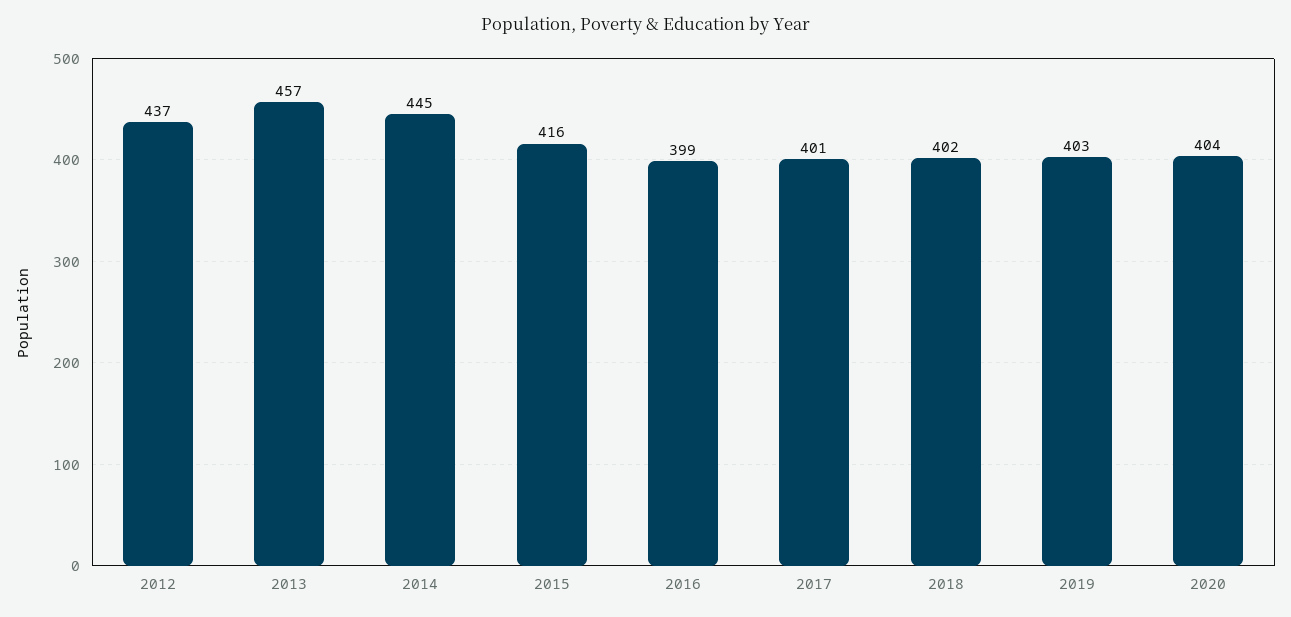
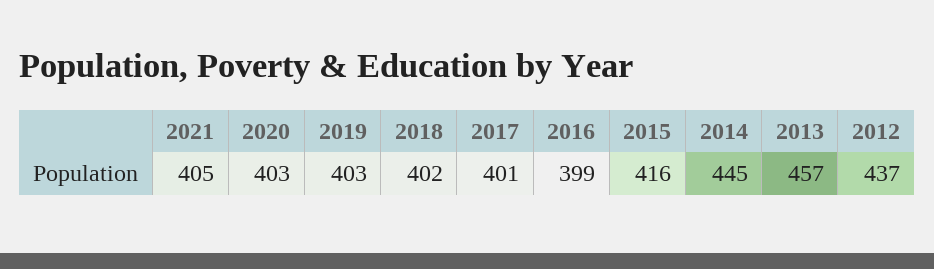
2020: 404 -> 403
2021: none -> 405

